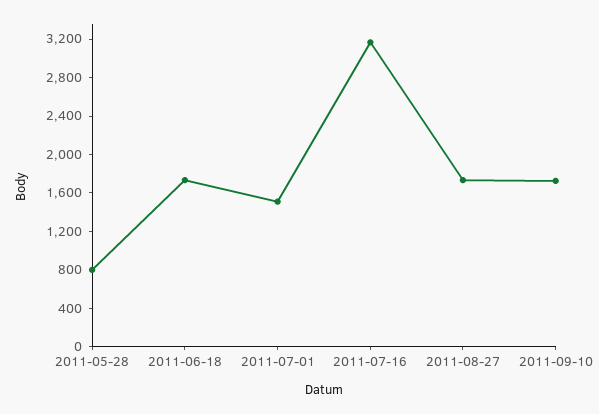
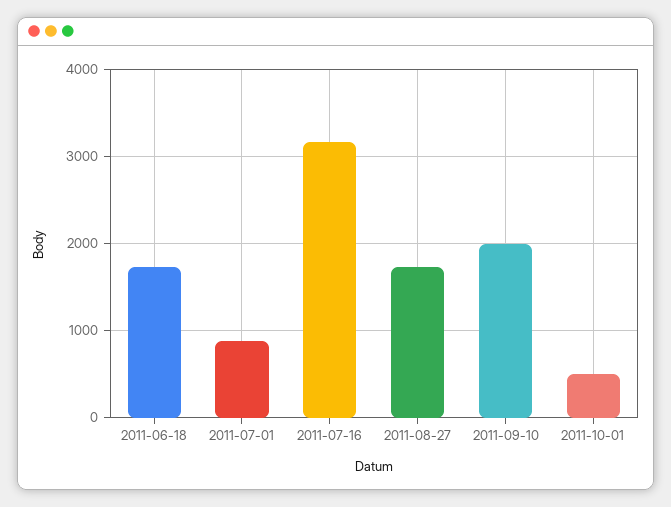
2011-05-28: 800 -> none
2011-07-01: 1500 -> 900
2011-09-10: 1700 -> 2000
2011-10-01: none -> 500

